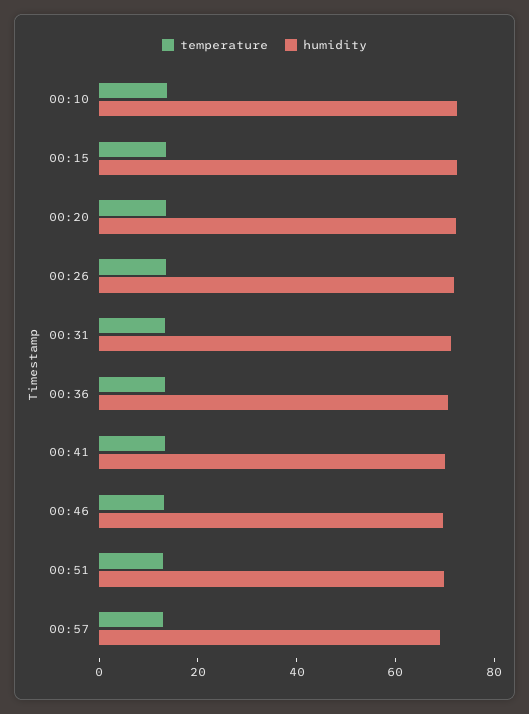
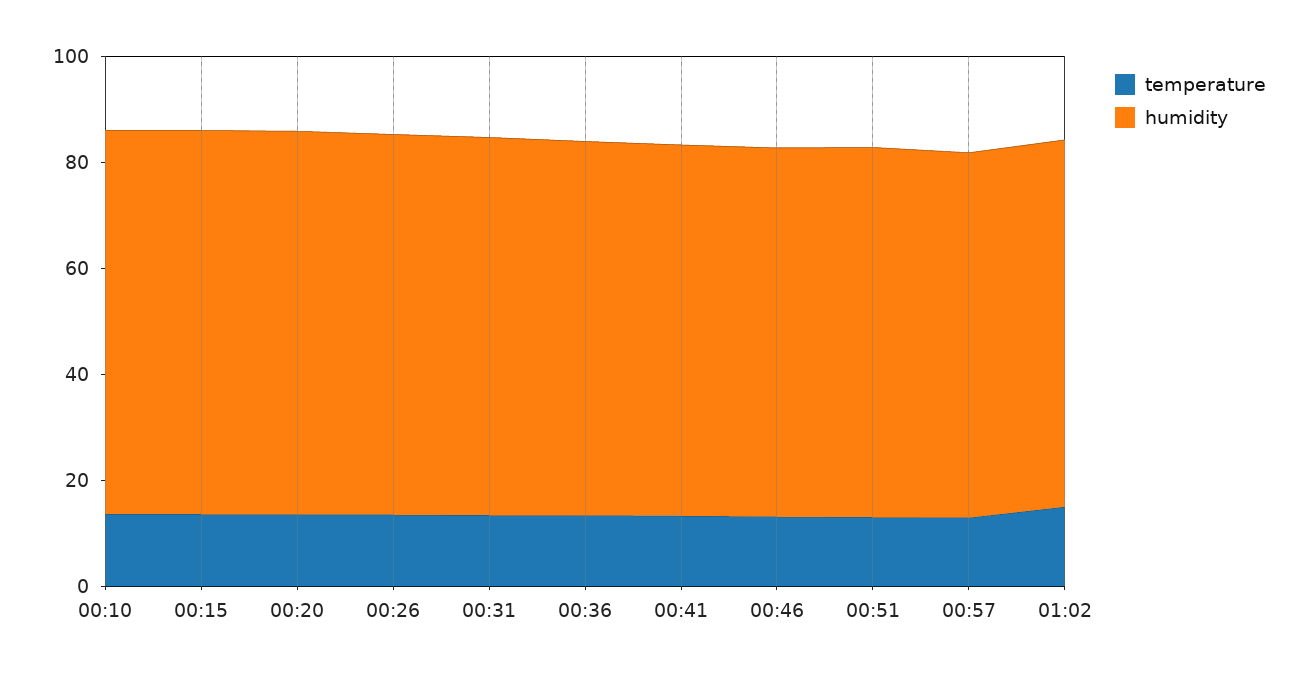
temperature, 01:02: none -> 15
humidity, 01:02: none -> 70

